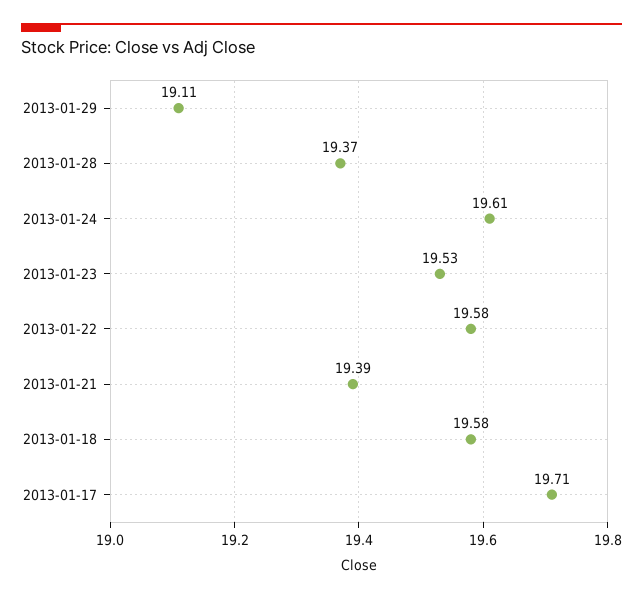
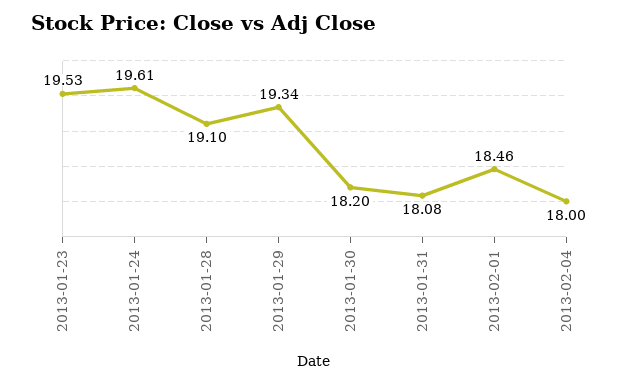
2013-01-29: 19.11 -> 19.34
2013-01-28: 19.37 -> 19.1
2013-01-22: 19.58 -> none
2013-01-21: 19.39 -> none
2013-01-18: 19.58 -> none
2013-01-17: 19.71 -> none
2013-01-30: none -> 18.2
2013-01-31: none -> 18.08
2013-02-01: none -> 18.46
2013-02-04: none -> 18

